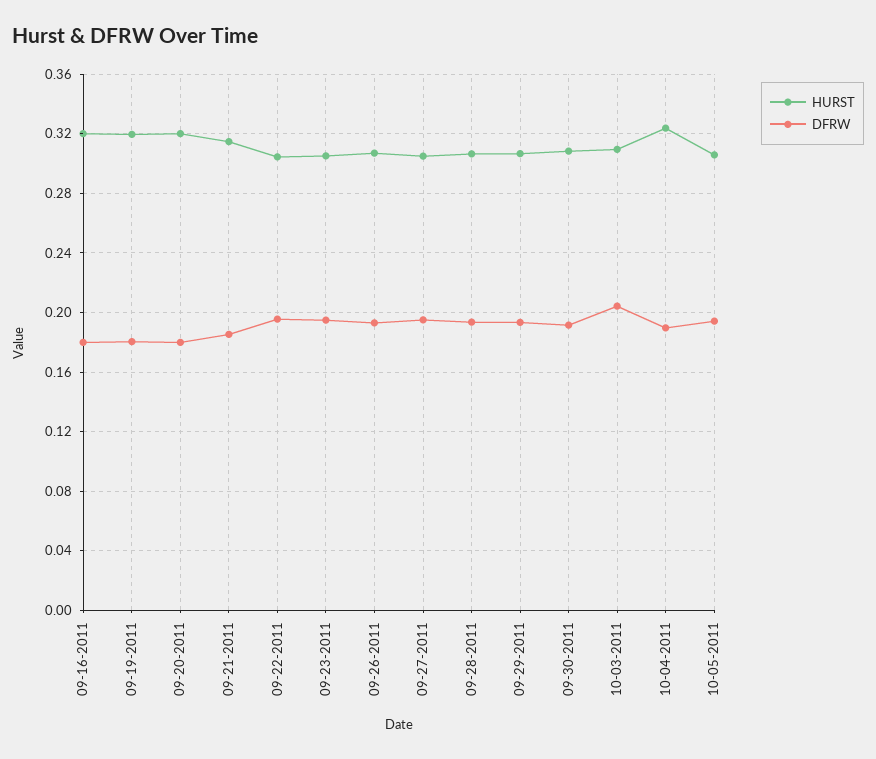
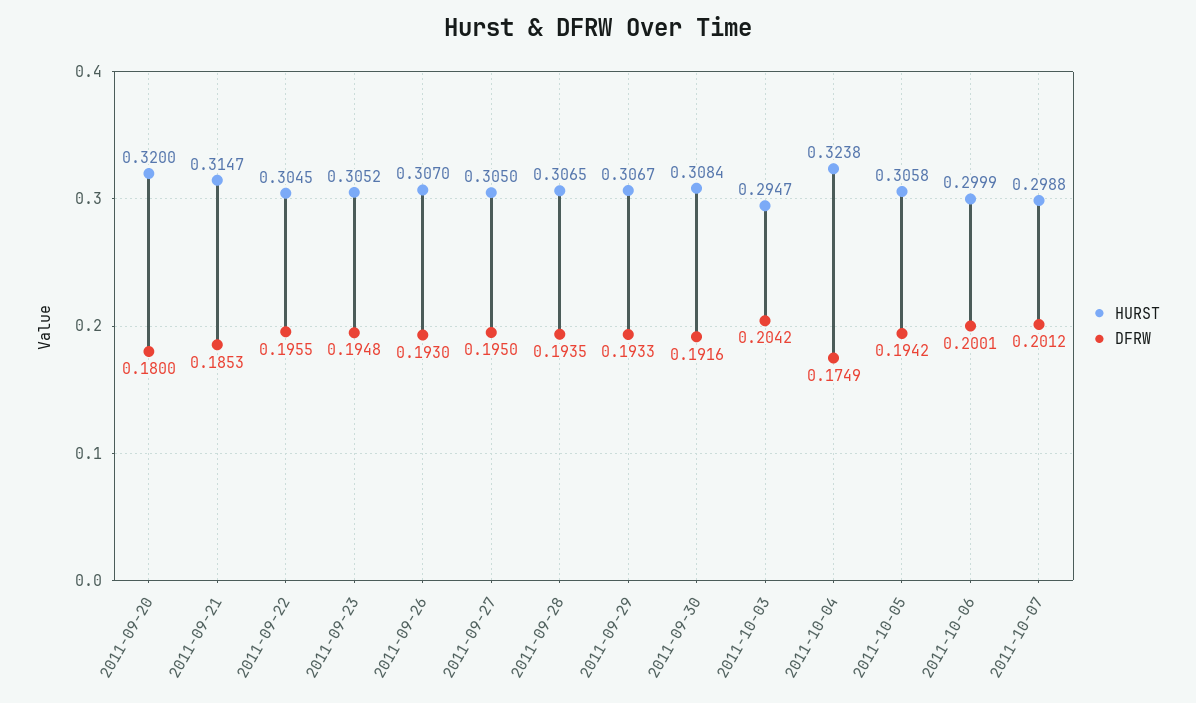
HURST, 09-16-2011: 0.32 -> none
DFRW, 09-16-2011: 0.18 -> none
HURST, 09-19-2011: 0.32 -> none
DFRW, 09-19-2011: 0.18 -> none
HURST, 10-03-2011: 0.31 -> 0.2947
DFRW, 10-04-2011: 0.19 -> 0.1749
HURST, 2011-10-06: none -> 0.2999
DFRW, 2011-10-06: none -> 0.2001
HURST, 2011-10-07: none -> 0.2988
DFRW, 2011-10-07: none -> 0.2012

